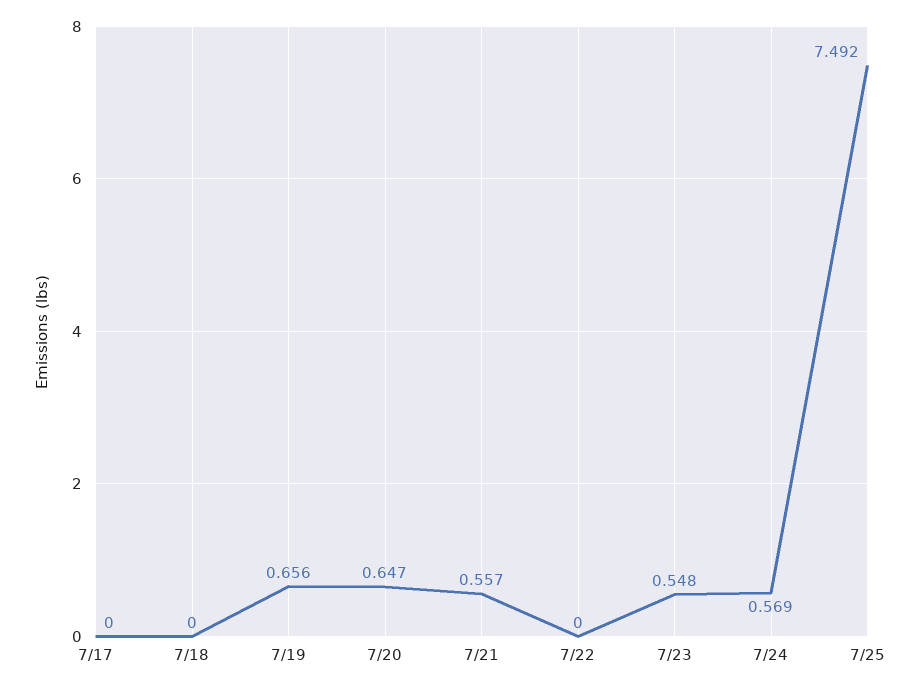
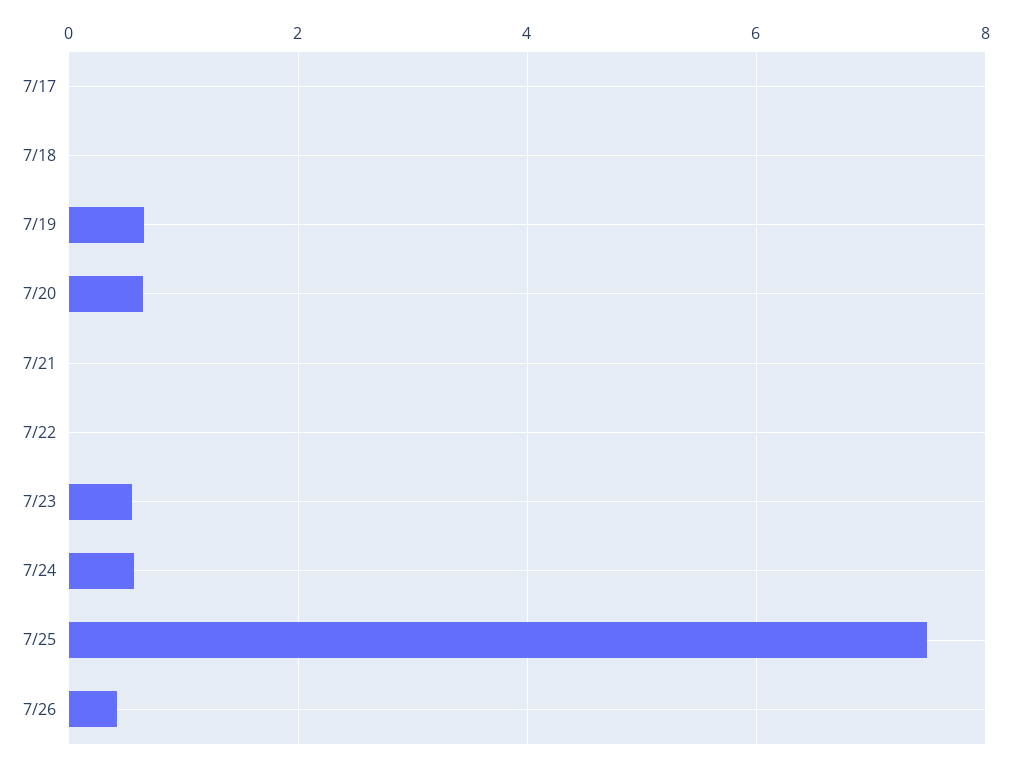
7/21: 0.557 -> 0
7/26: none -> 0.4

